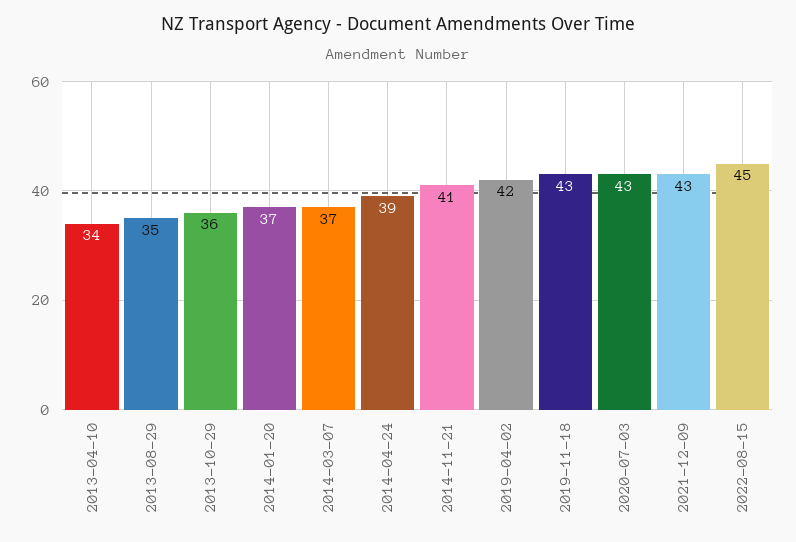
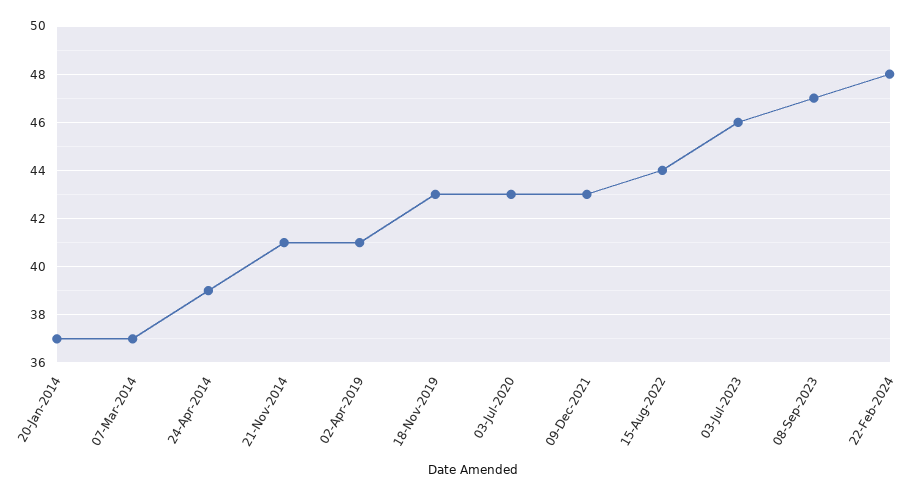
2013-04-10: 34 -> none
2013-08-29: 35 -> none
2013-10-29: 36 -> none
2019-04-02: 42 -> 41
2022-08-15: 45 -> 44
03-Jul-2023: none -> 46
08-Sep-2023: none -> 47
22-Feb-2024: none -> 48

